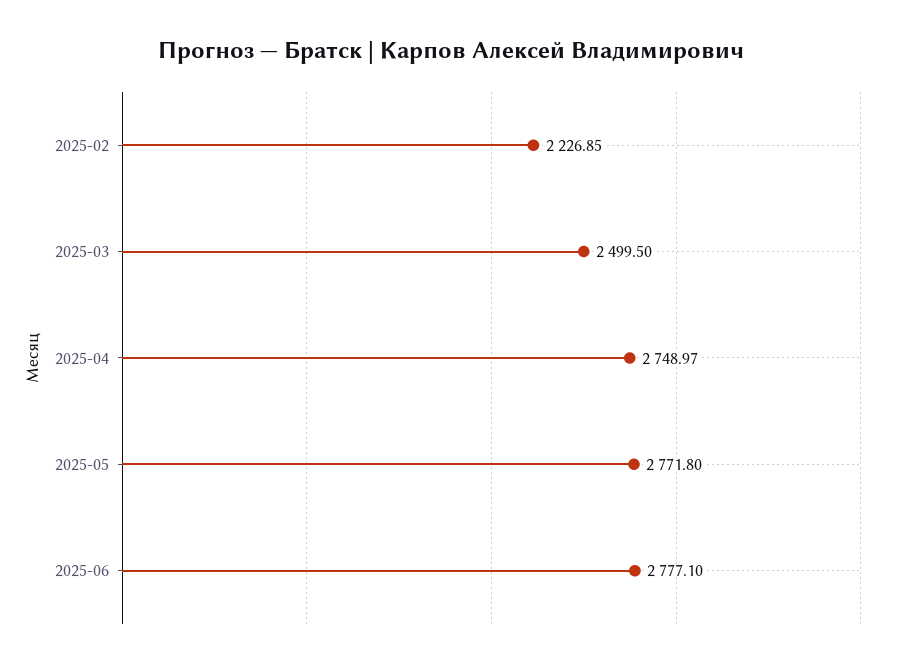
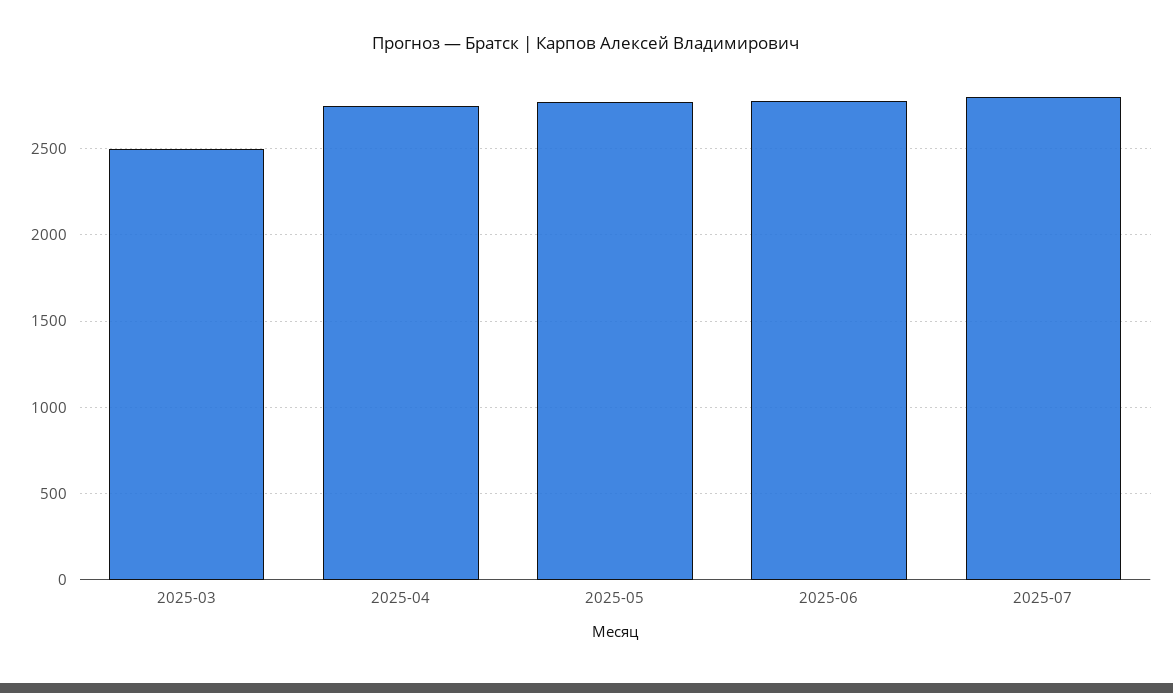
2025-02: 2226.85 -> none
2025-07: none -> 2800

